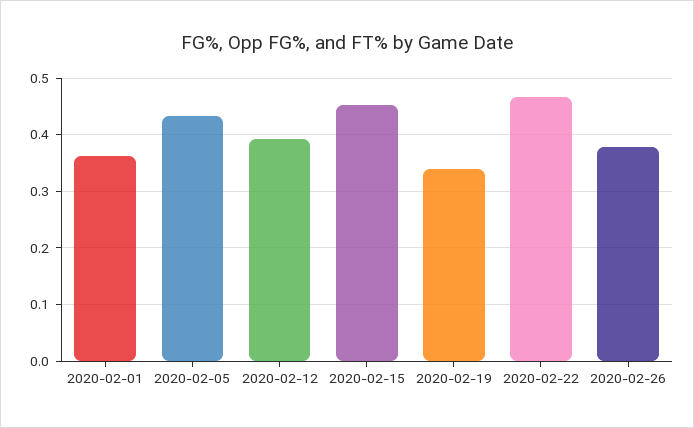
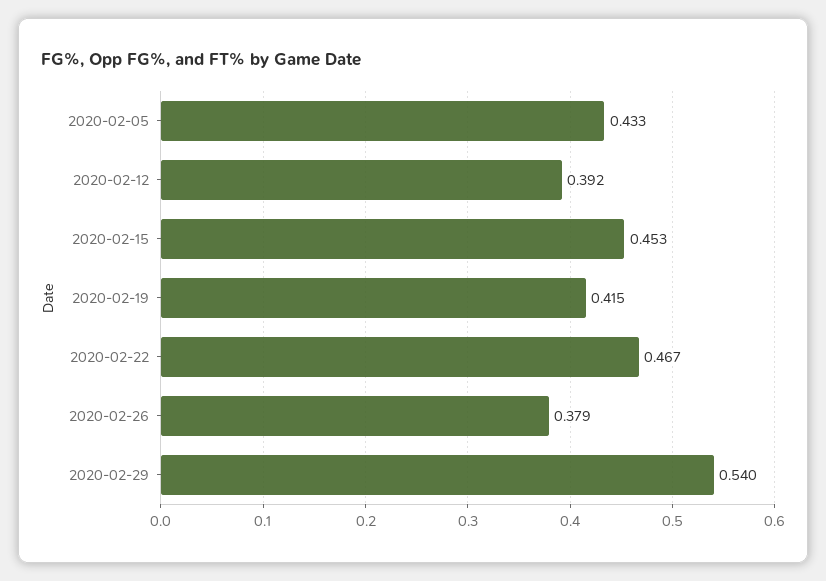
2020-02-01: 0.36 -> none
2020-02-19: 0.34 -> 0.415
2020-02-29: none -> 0.54

